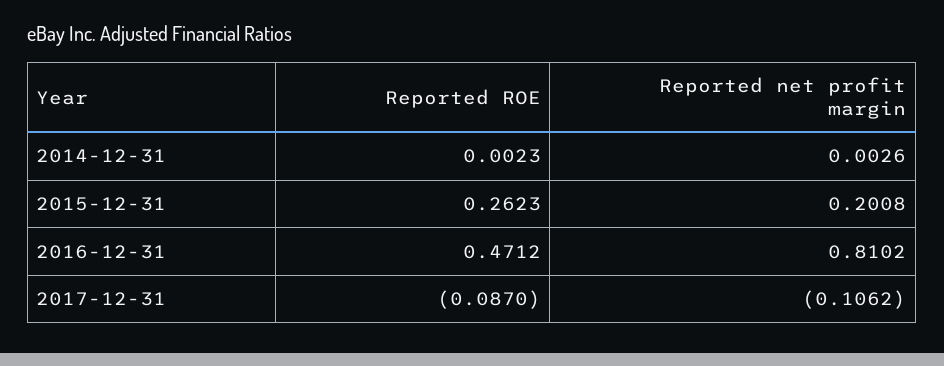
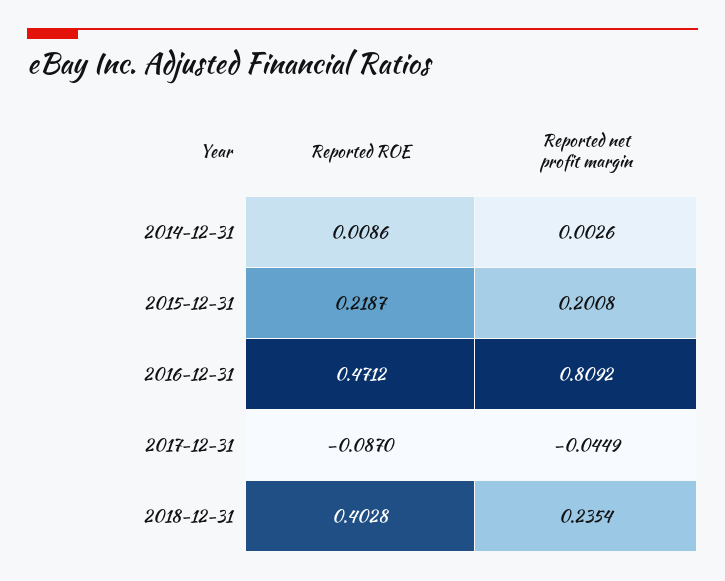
Reported ROE, 2014-12-31: 0.0023 -> 0.0086
Reported ROE, 2015-12-31: 0.2623 -> 0.2187
Reported net profit margin, 2016-12-31: 0.8102 -> 0.8092
Reported net profit margin, 2017-12-31: -0.1062 -> -0.0449
Reported ROE, 2018-12-31: none -> 0.4028
Reported net profit margin, 2018-12-31: none -> 0.2354

